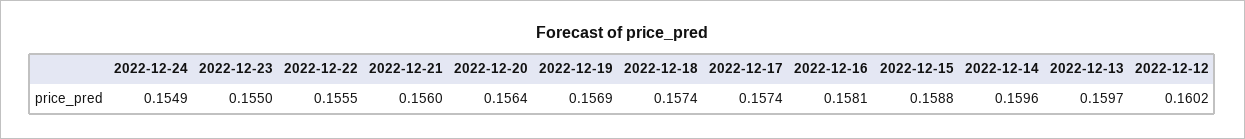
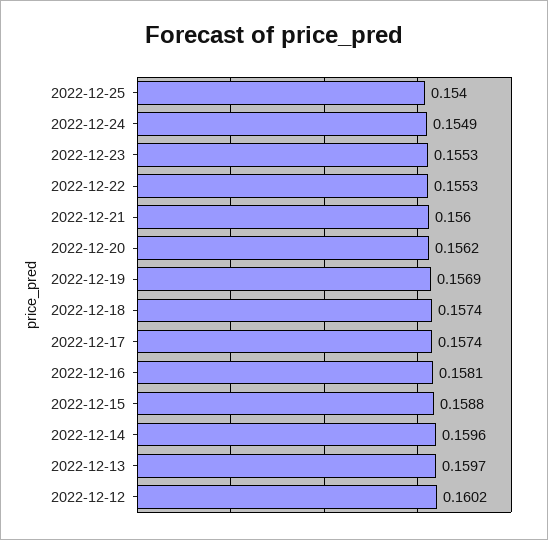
2022-12-23: 0.155 -> 0.1553
2022-12-22: 0.1555 -> 0.1553
2022-12-20: 0.1564 -> 0.1562
2022-12-25: none -> 0.154

